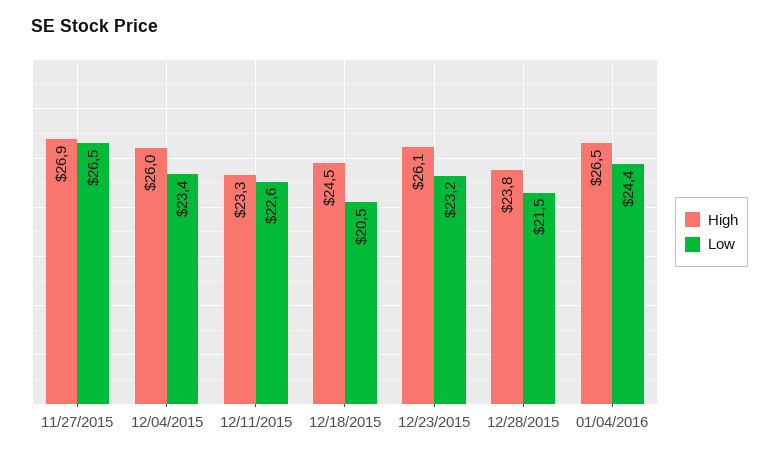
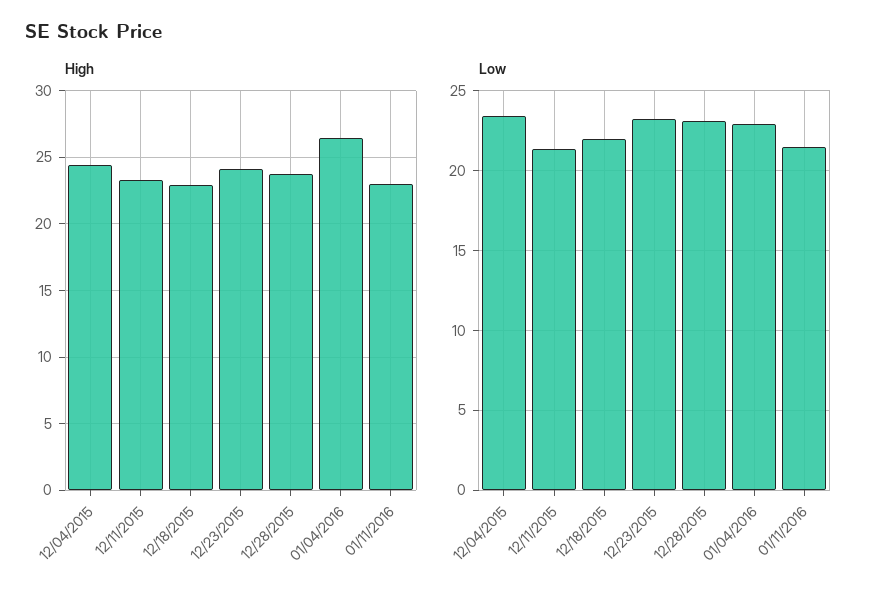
High, 11/27/2015: 26.9 -> none
Low, 11/27/2015: 26.5 -> none
High, 12/04/2015: 26 -> 24.5
Low, 12/11/2015: 22.6 -> 21.5
High, 12/18/2015: 24.5 -> 23
Low, 12/18/2015: 20.5 -> 22
High, 12/23/2015: 26.1 -> 24
Low, 12/28/2015: 21.5 -> 23
Low, 01/04/2016: 24.4 -> 23
High, 01/11/2016: none -> 23
Low, 01/11/2016: none -> 21.5

